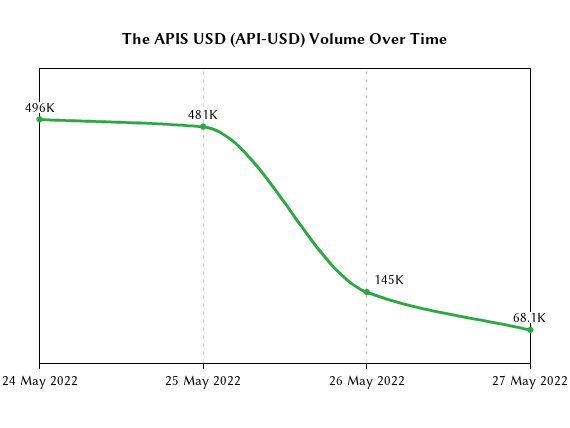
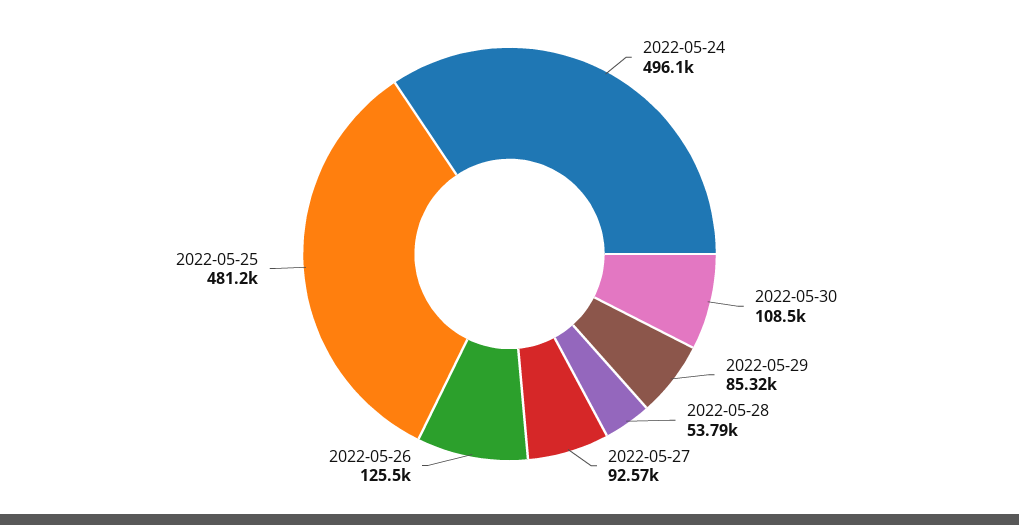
26 May 2022: 145000 -> 125500
27 May 2022: 68100 -> 92570
2022-05-30: none -> 108500
2022-05-29: none -> 85320
2022-05-28: none -> 53790

